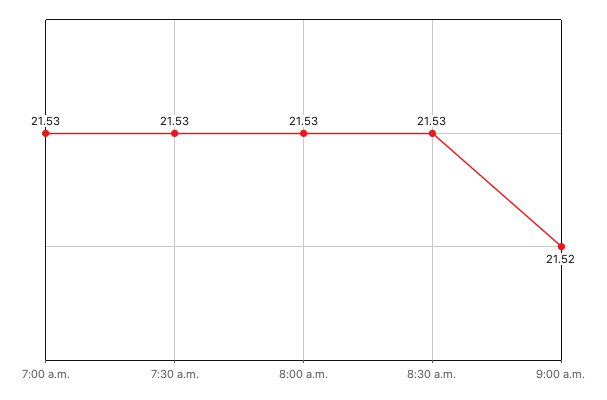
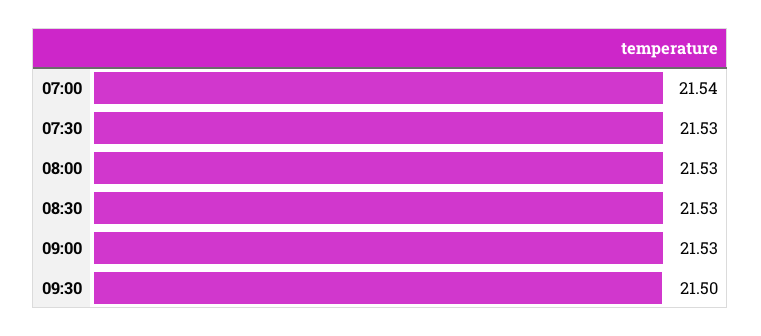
7:00 a.m.: 21.53 -> 21.54
9:00 a.m.: 21.52 -> 21.53
09:30: none -> 21.5

